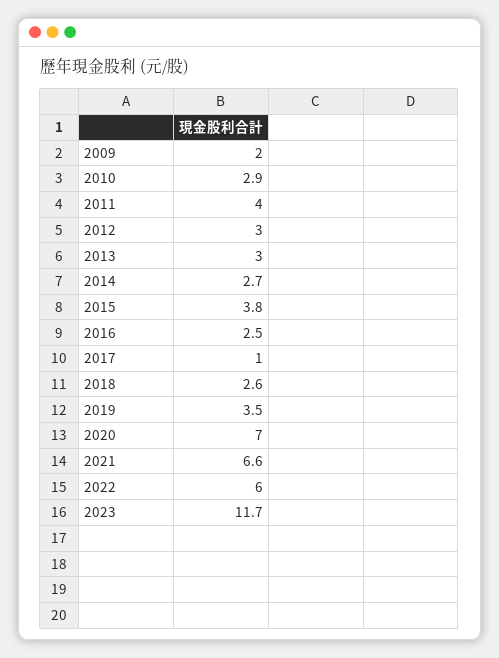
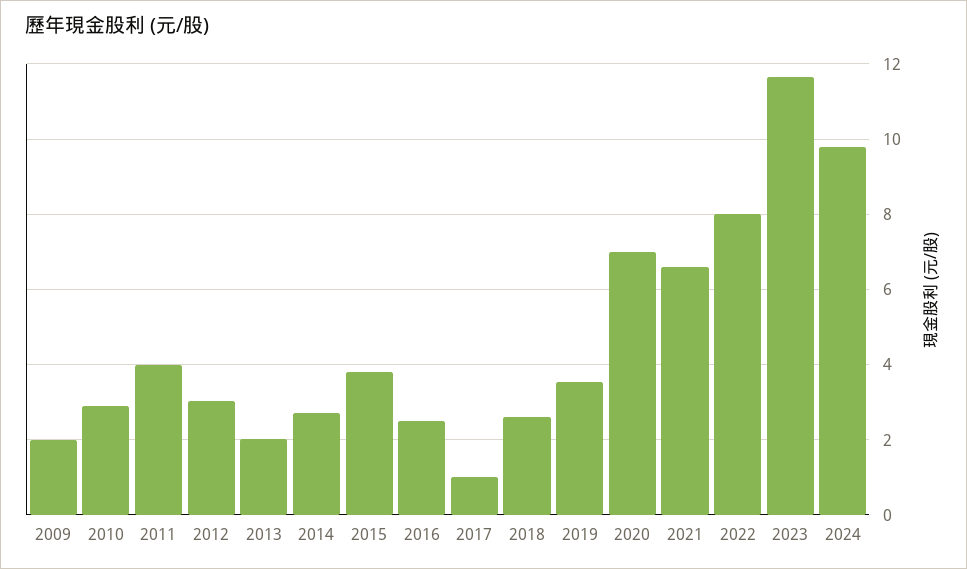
2013: 3 -> 2
2022: 6 -> 8
2024: none -> 9.8

